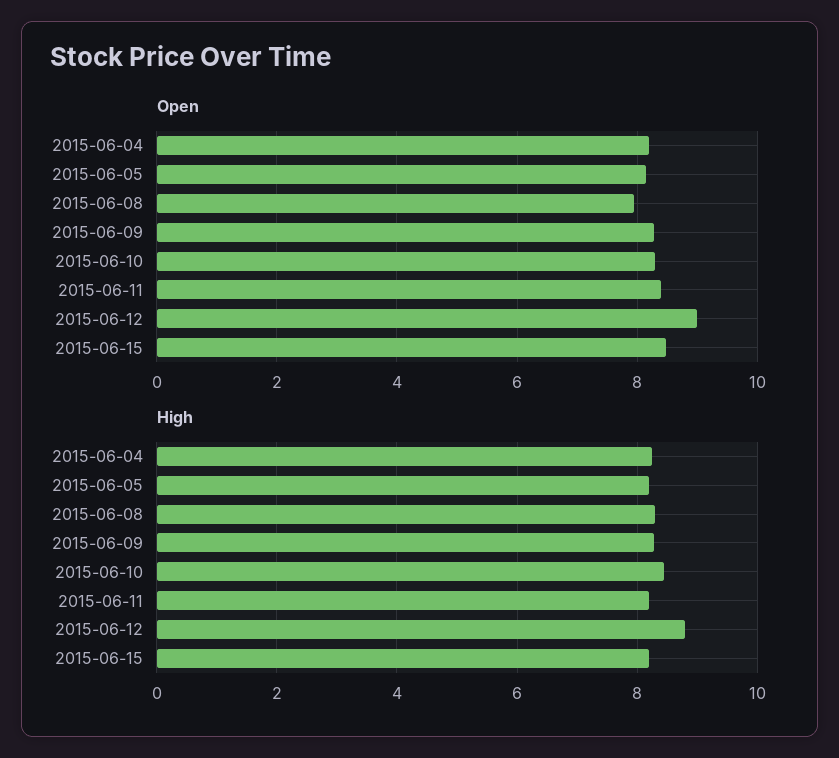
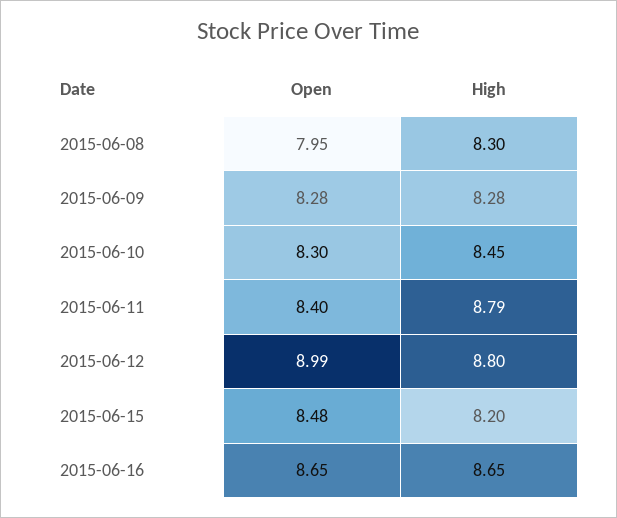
Open, 2015-06-04: 8.2 -> none
Open, 2015-06-05: 8.2 -> none
High, 2015-06-04: 8.2 -> none
High, 2015-06-05: 8.2 -> none
High, 2015-06-11: 8.2 -> 8.79
Open, 2015-06-16: none -> 8.65
High, 2015-06-16: none -> 8.65

